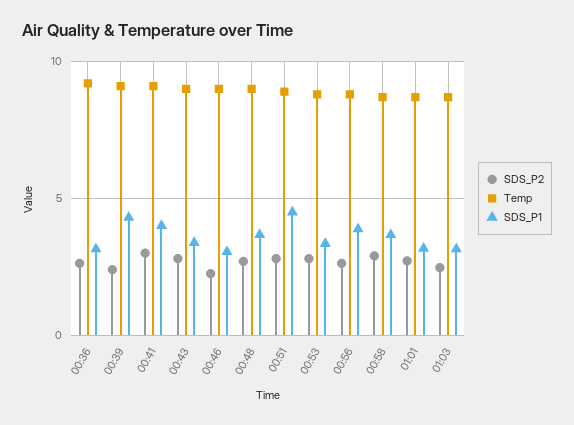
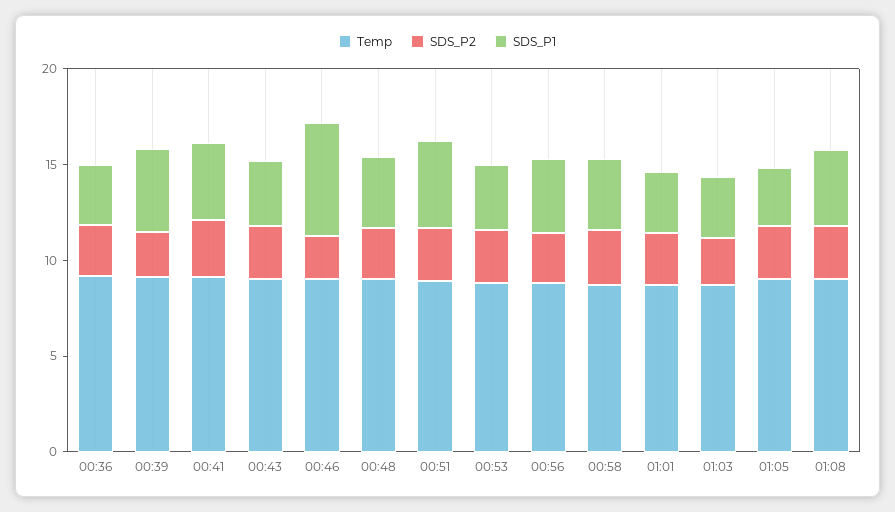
SDS_P1, 00:46: 3 -> 6
Temp, 01:05: none -> 9
SDS_P2, 01:05: none -> 3
SDS_P1, 01:05: none -> 3
Temp, 01:08: none -> 9
SDS_P2, 01:08: none -> 3
SDS_P1, 01:08: none -> 4

